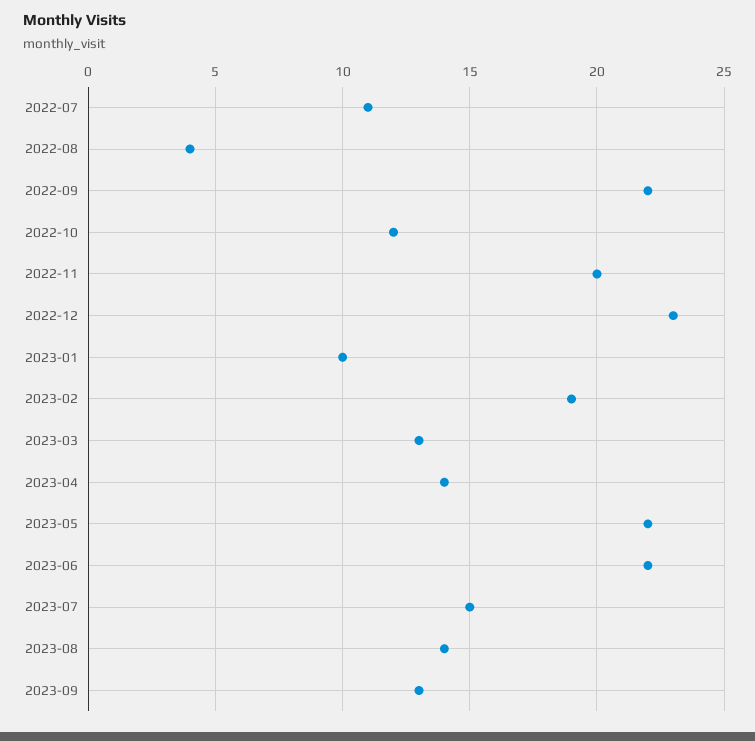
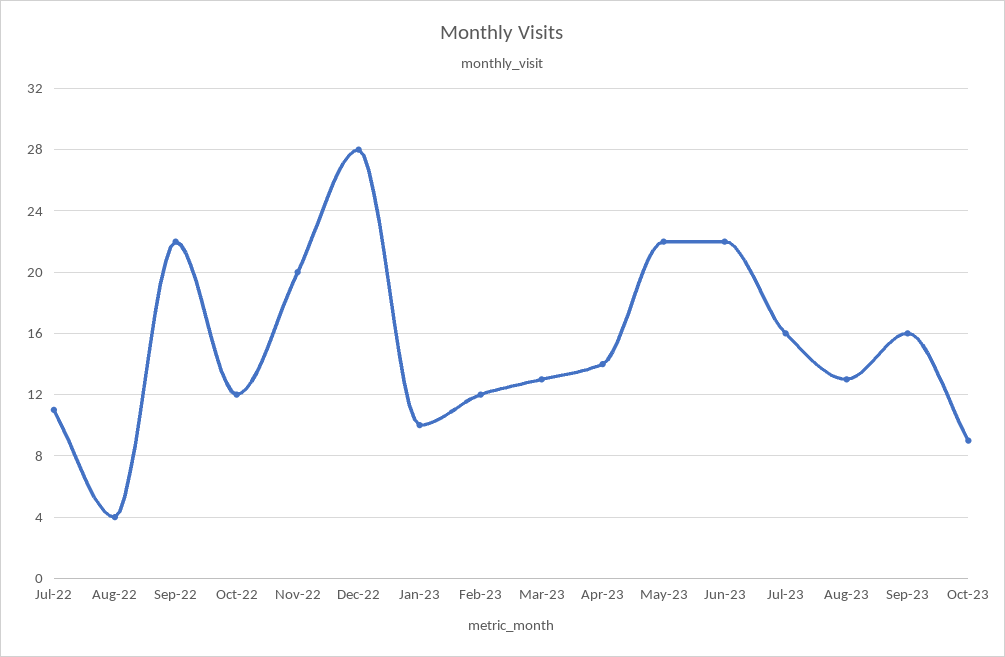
2022-12: 23 -> 28
2023-02: 19 -> 12
2023-07: 15 -> 16
2023-08: 14 -> 13
2023-09: 13 -> 16
Oct-23: none -> 9

